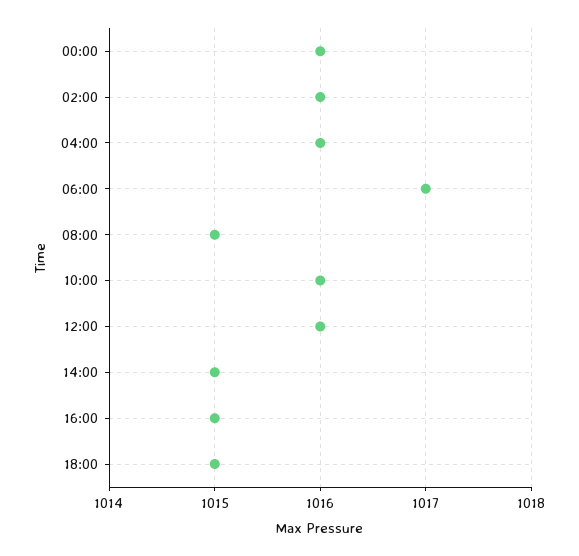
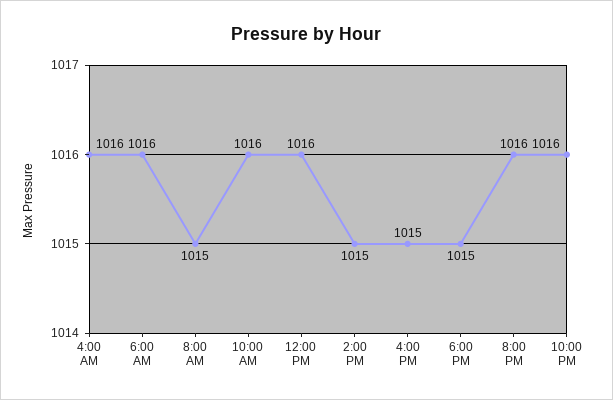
00:00: 1016 -> none
02:00: 1016 -> none
06:00: 1017 -> 1016
8:00 PM: none -> 1016
10:00 PM: none -> 1016

